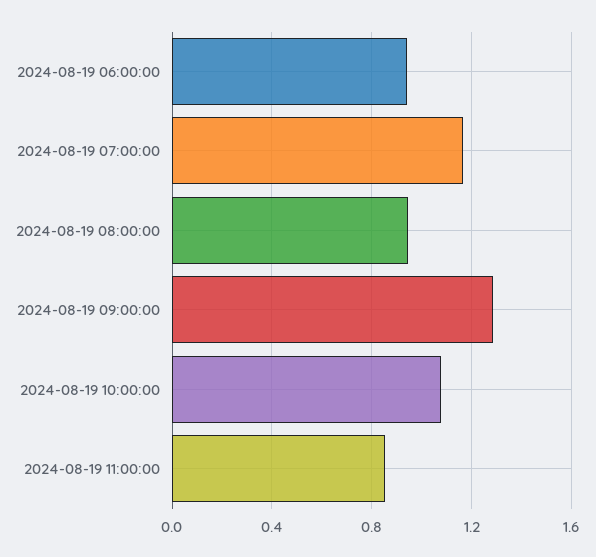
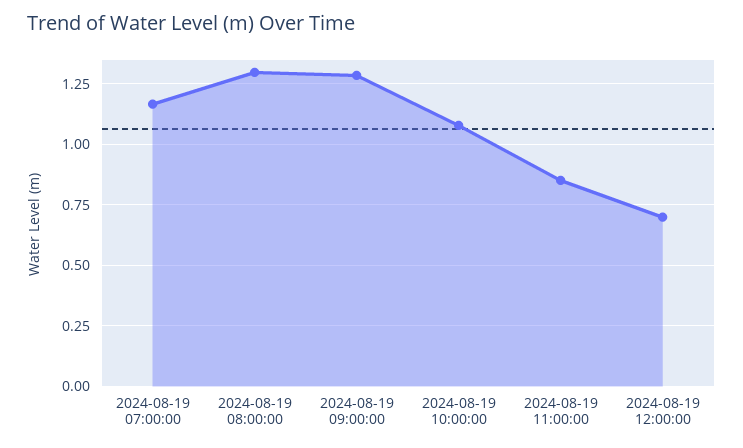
2024-08-19 06:00:00: 0.95 -> none
2024-08-19 08:00:00: 0.95 -> 1.3
2024-08-19 12:00:00: none -> 0.7

